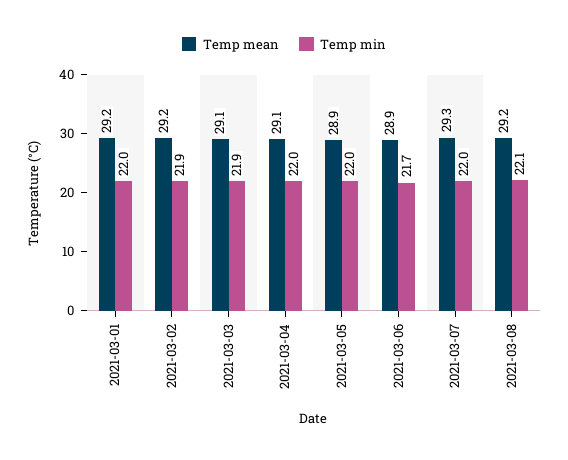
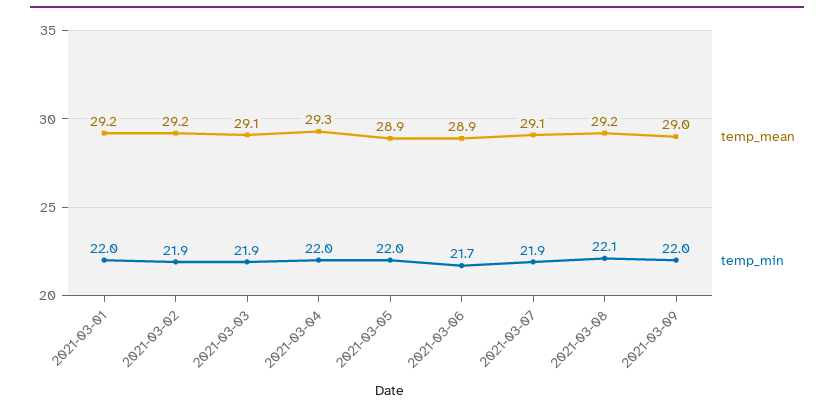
Temp mean, 2021-03-04: 29.1 -> 29.3
Temp mean, 2021-03-07: 29.3 -> 29.1
Temp min, 2021-03-07: 22 -> 21.9
Temp mean, 2021-03-09: none -> 29
Temp min, 2021-03-09: none -> 22

